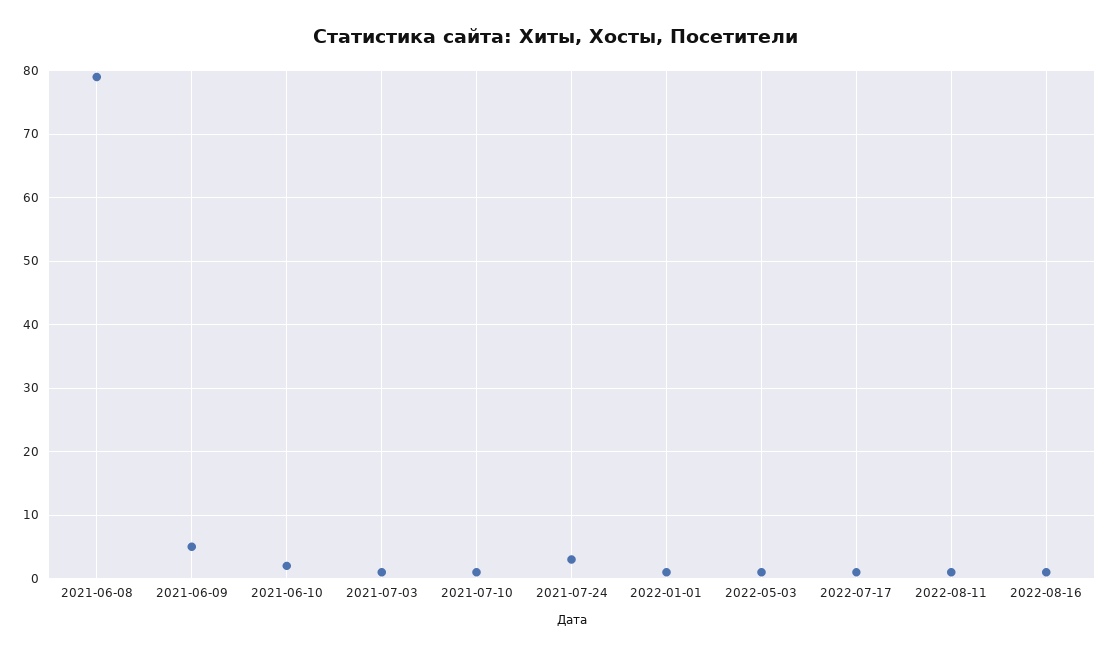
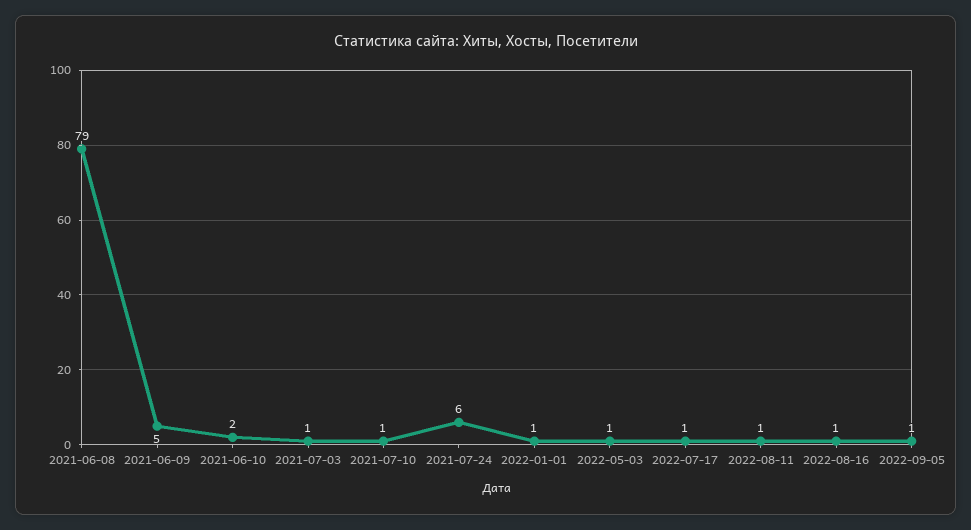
2021-07-24: 3 -> 6
2022-09-05: none -> 1

